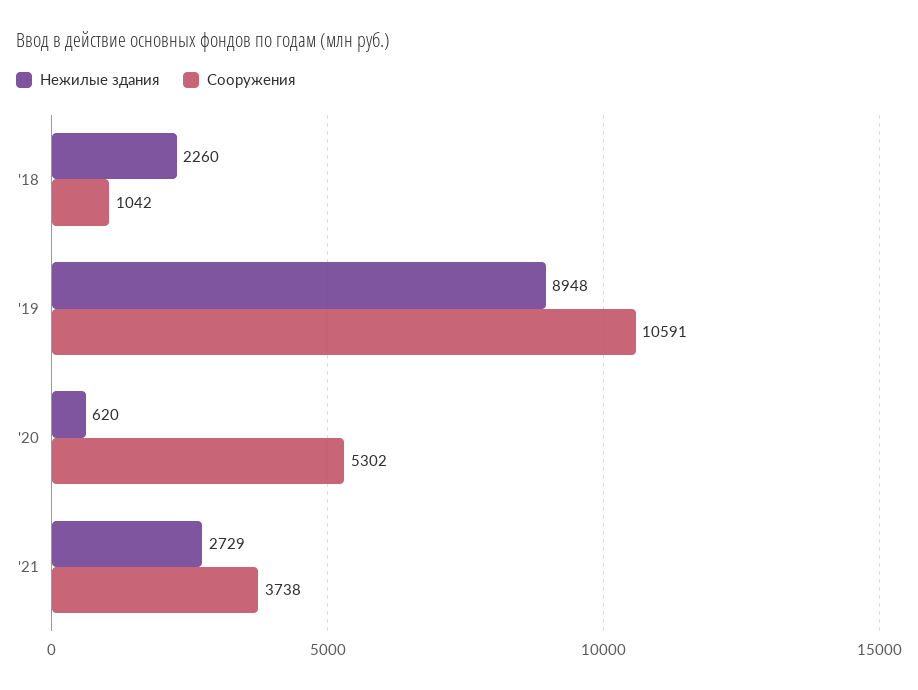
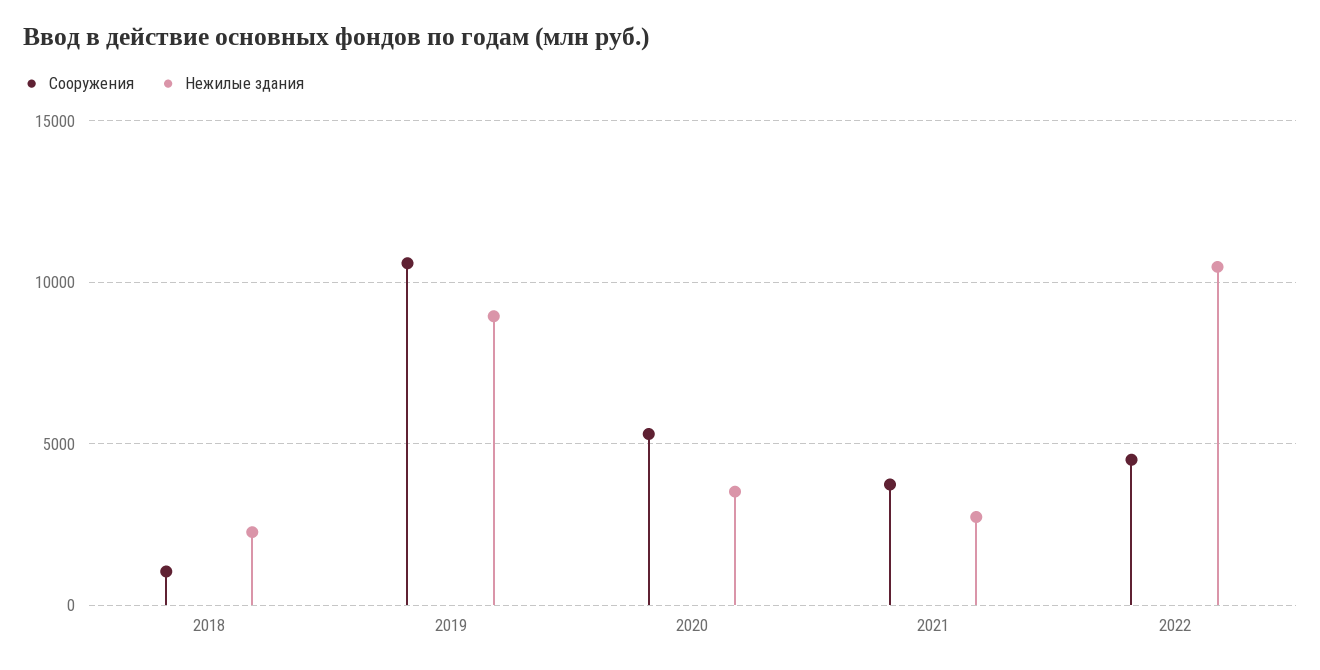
Нежилые здания, '20: 620 -> 3500
Сооружения, 2022: none -> 4500
Нежилые здания, 2022: none -> 10500

